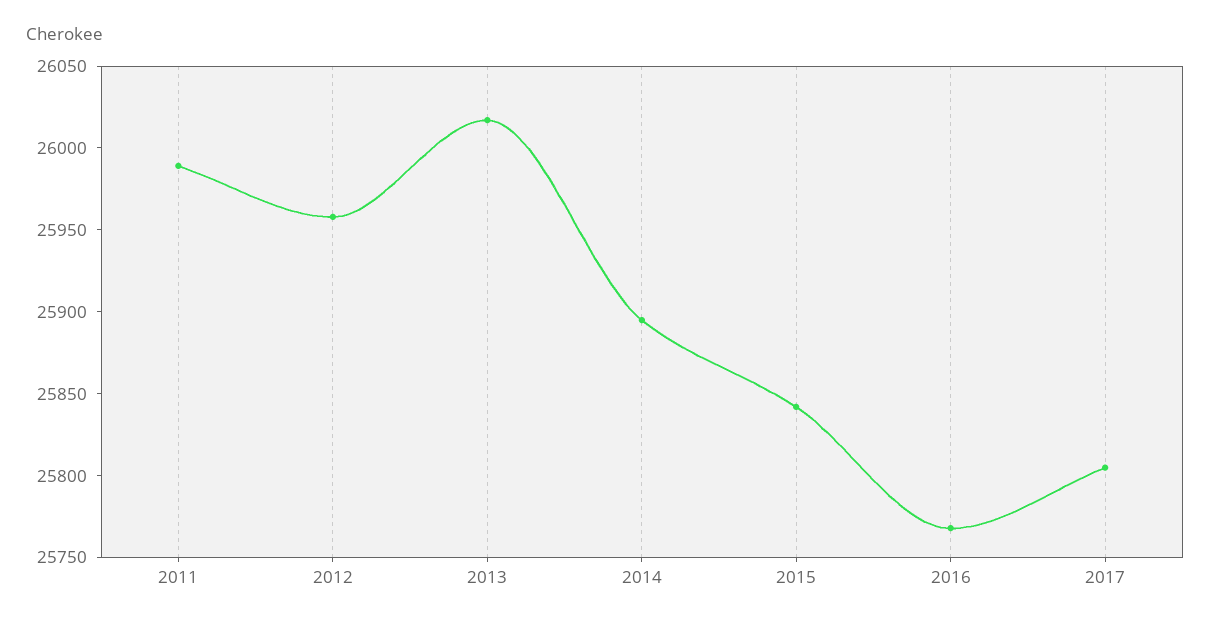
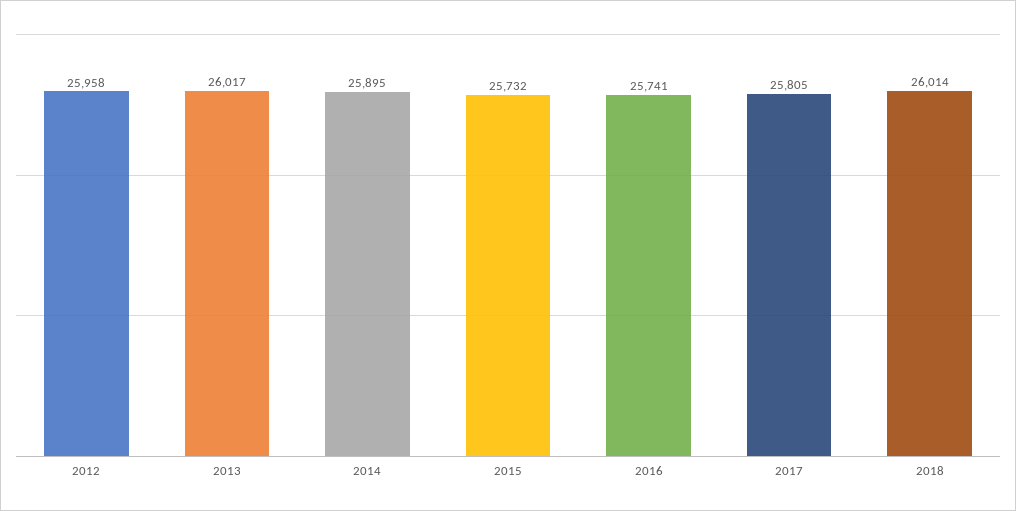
2011: 25990 -> none
2015: 25840 -> 25732
2016: 25770 -> 25741
2018: none -> 26014

